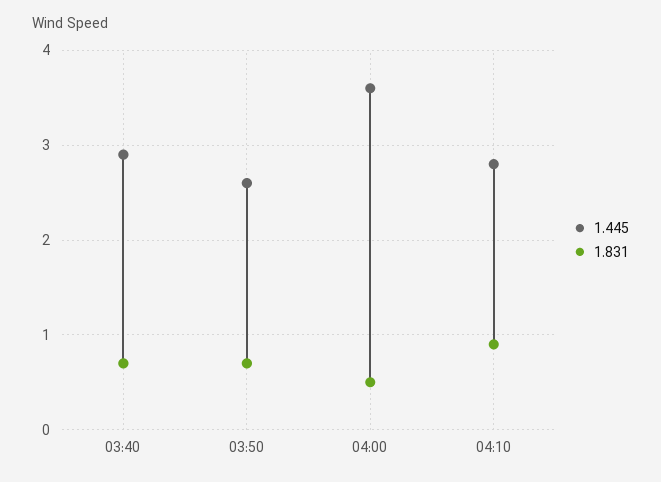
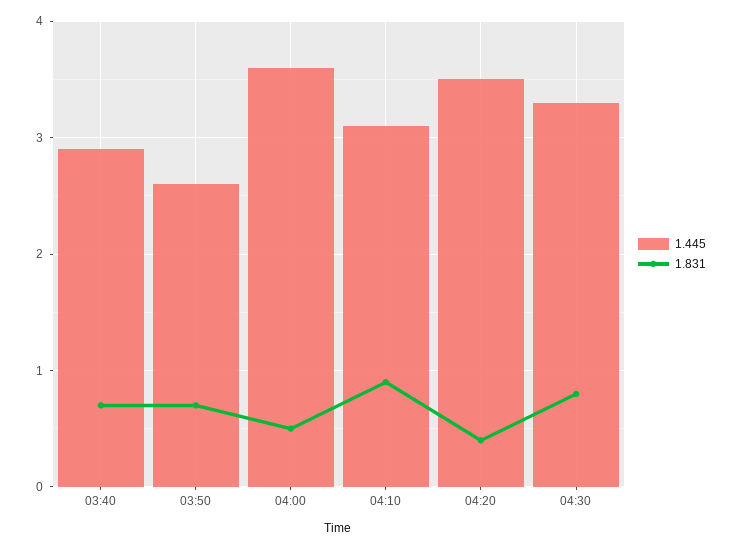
1.445, 04:10: 2.8 -> 3.1
1.445, 04:20: none -> 3.5
1.831, 04:20: none -> 0.4
1.445, 04:30: none -> 3.3
1.831, 04:30: none -> 0.8

